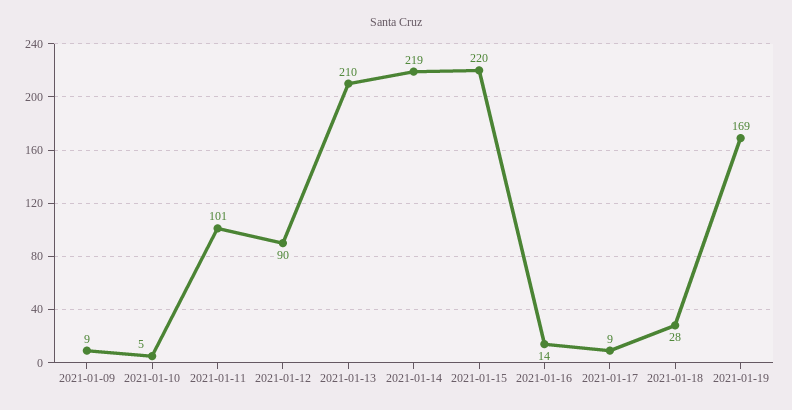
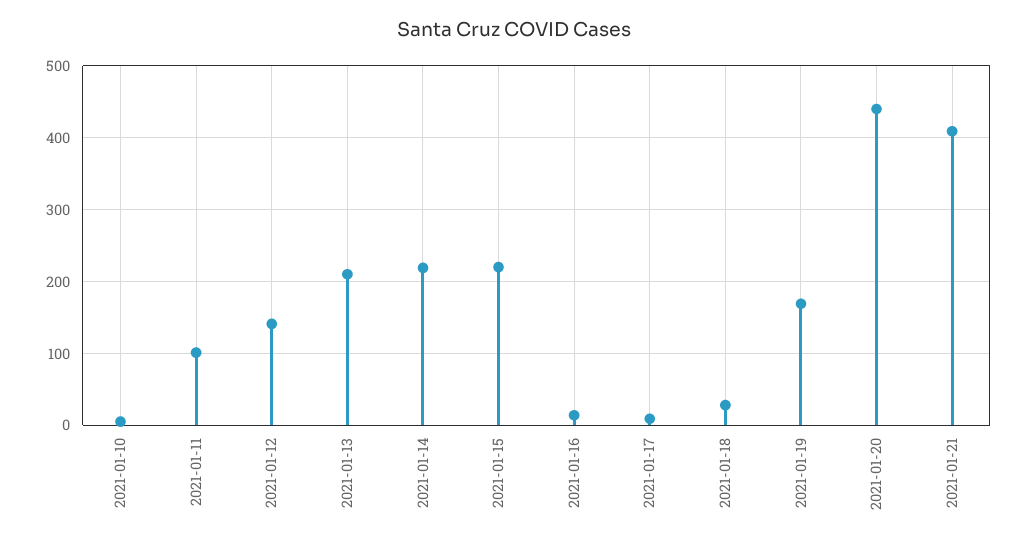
2021-01-09: 9 -> none
2021-01-12: 90 -> 140
2021-01-20: none -> 440
2021-01-21: none -> 410

